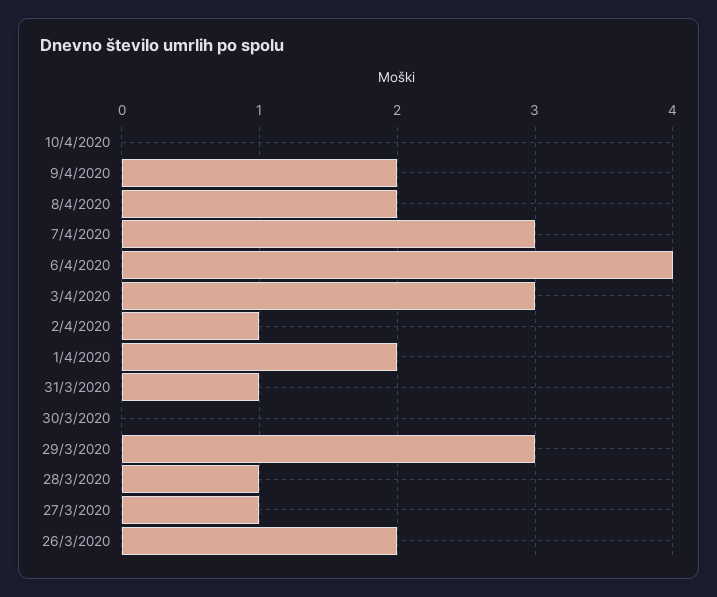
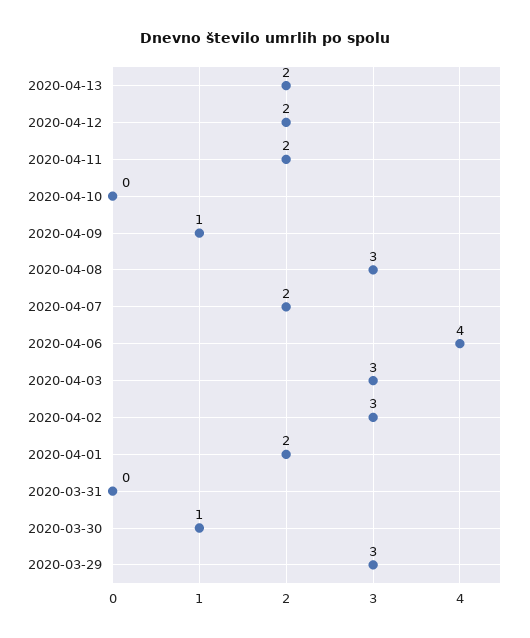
9/4/2020: 2 -> 1
8/4/2020: 2 -> 3
7/4/2020: 3 -> 2
2/4/2020: 1 -> 3
31/3/2020: 1 -> 0
30/3/2020: 0 -> 1
28/3/2020: 1 -> none
27/3/2020: 1 -> none
26/3/2020: 2 -> none
2020-04-13: none -> 2
2020-04-12: none -> 2
2020-04-11: none -> 2

